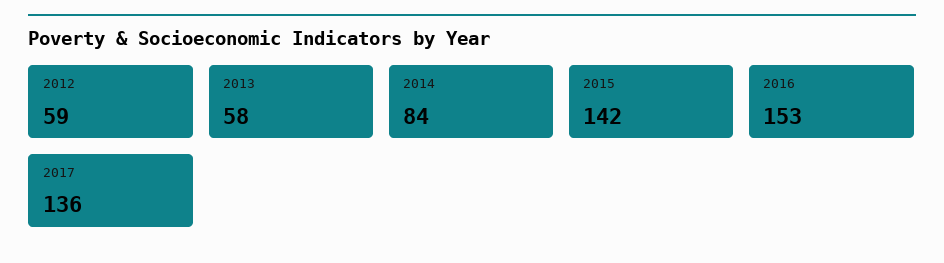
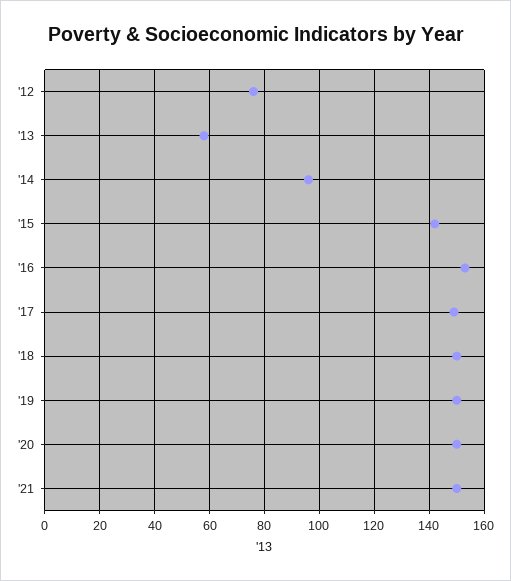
2012: 59 -> 75
2014: 84 -> 95
2017: 136 -> 150
'18: none -> 150
'19: none -> 150
'20: none -> 150
'21: none -> 150

